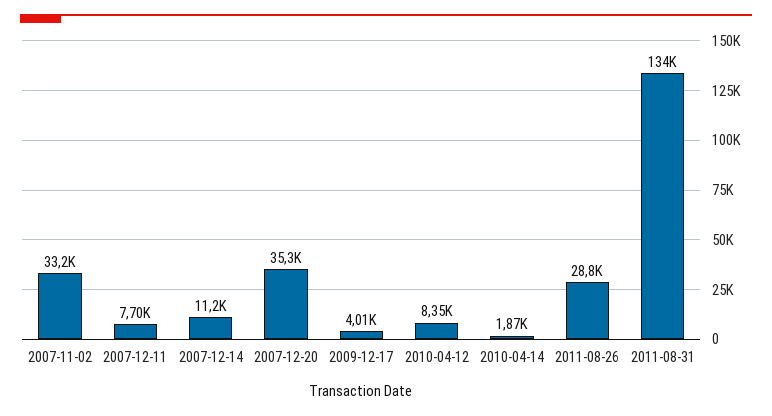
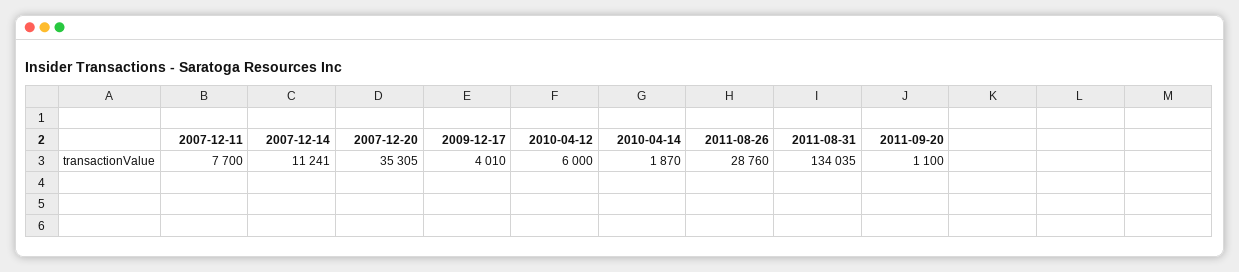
2007-11-02: 33200 -> none
2010-04-12: 8350 -> 6000
2011-09-20: none -> 1100

